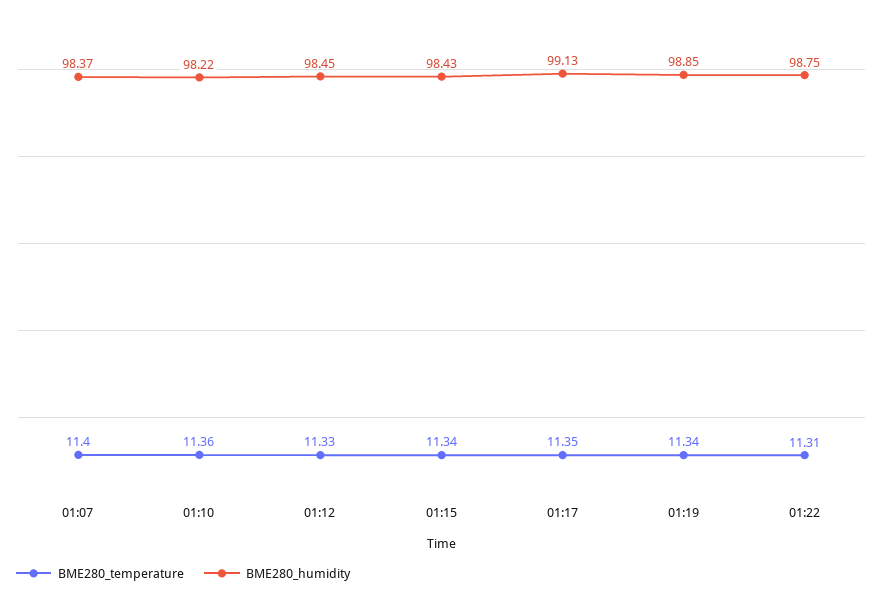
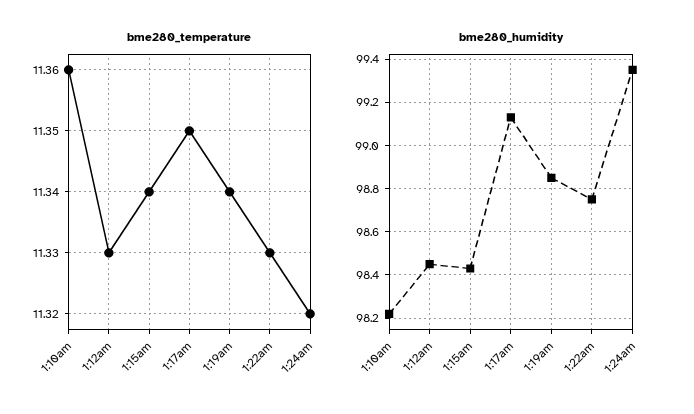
BME280_temperature, 01:07: 11.4 -> none
BME280_humidity, 01:07: 98.37 -> none
BME280_temperature, 01:22: 11.31 -> 11.33
BME280_temperature, 1:24am: none -> 11.32
BME280_humidity, 1:24am: none -> 99.35

